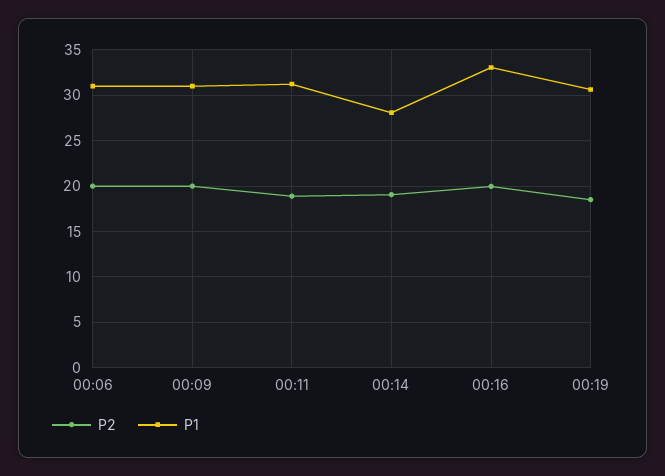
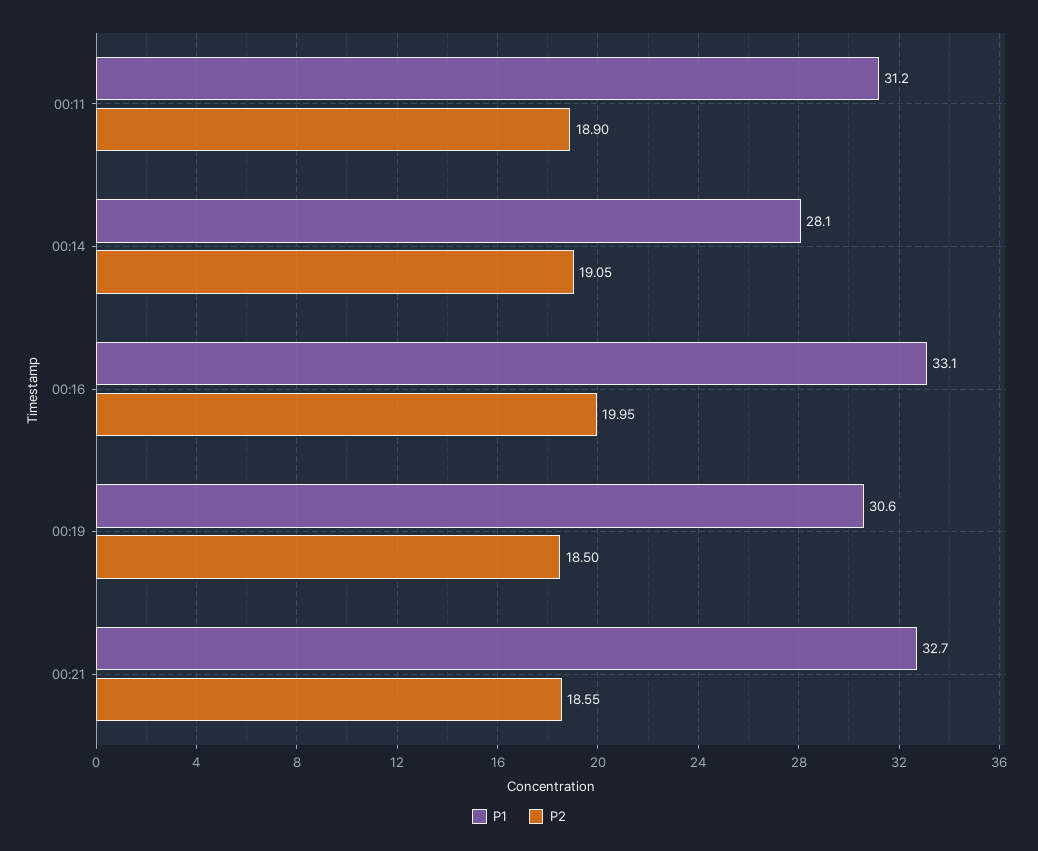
P2, 00:06: 20 -> none
P1, 00:06: 31 -> none
P2, 00:09: 20 -> none
P1, 00:09: 31 -> none
P1, 00:21: none -> 32.7
P2, 00:21: none -> 18.55

